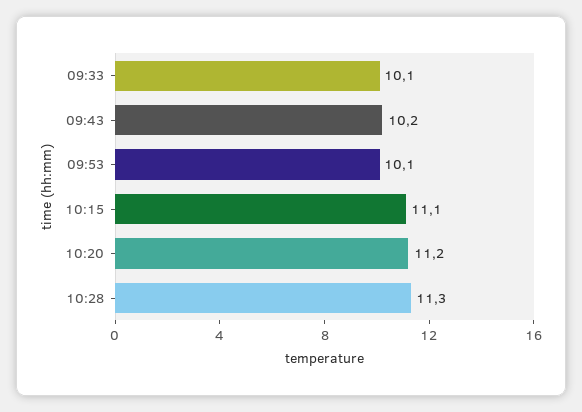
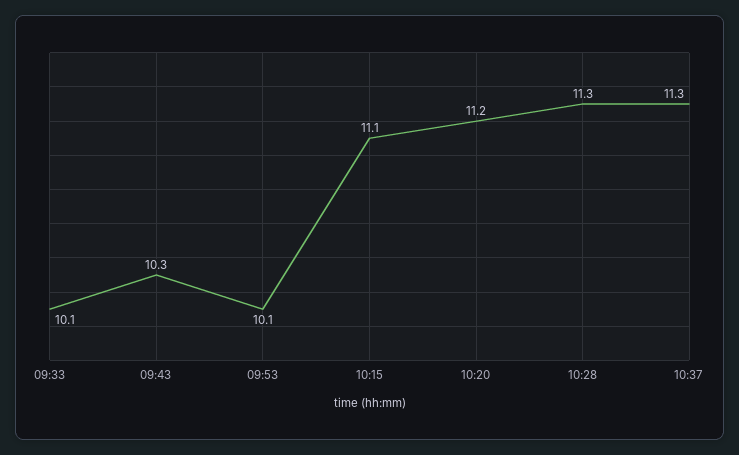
09:43: 10.2 -> 10.3
10:37: none -> 11.3

